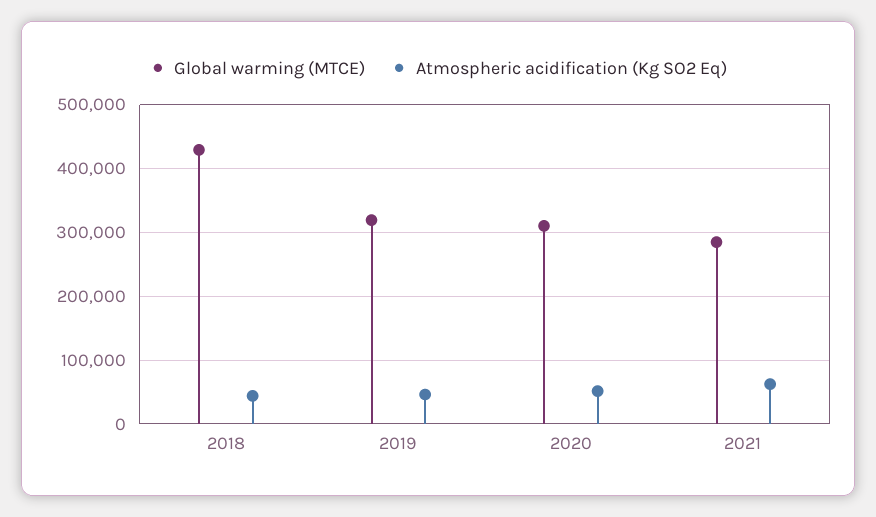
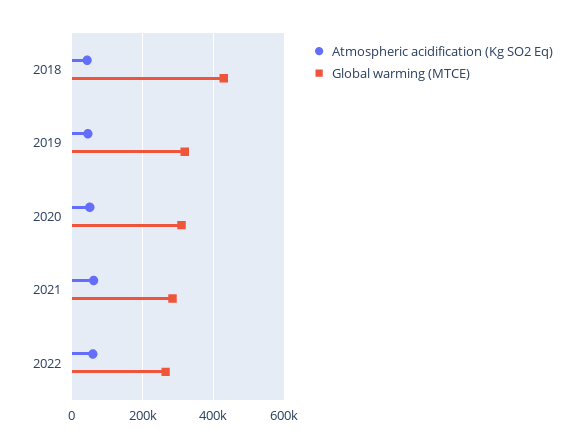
Atmospheric acidification (Kg SO2 Eq), 2022: none -> 60000
Global warming (MTCE), 2022: none -> 260000

